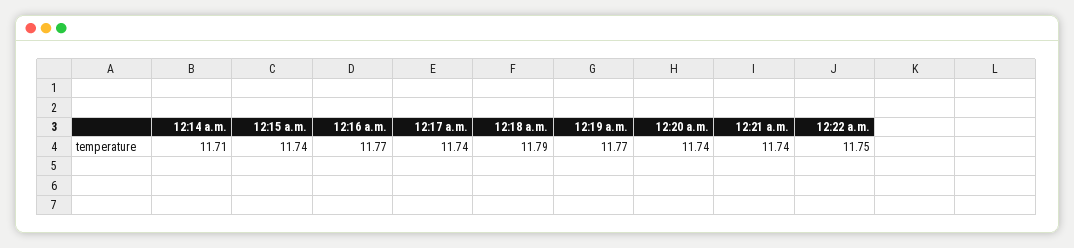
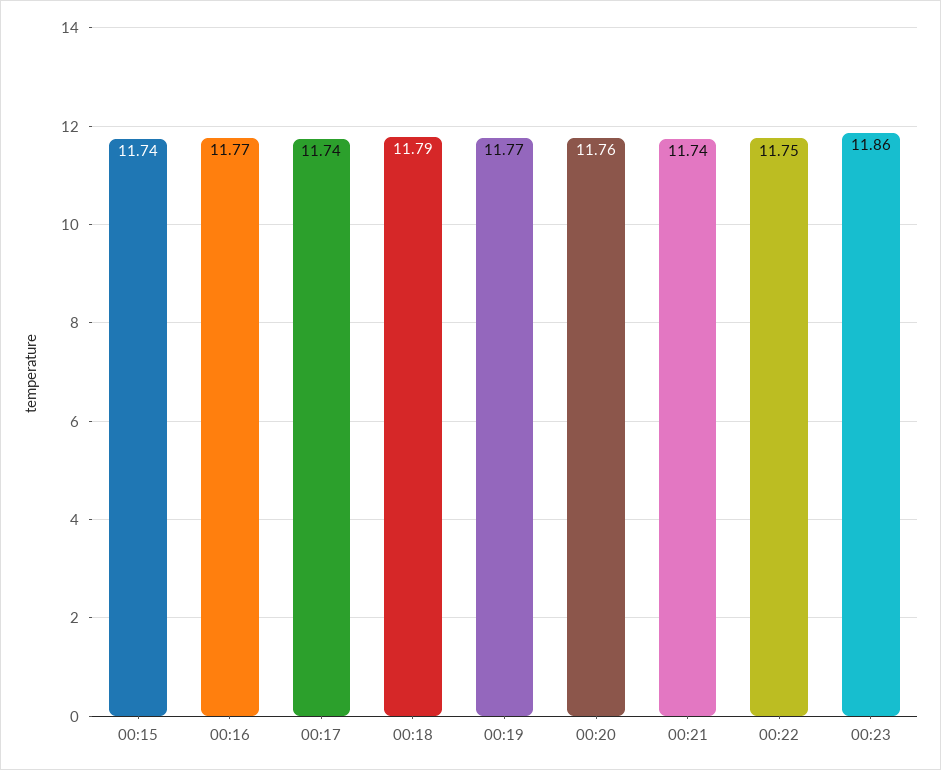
12:14 a.m.: 11.71 -> none
12:20 a.m.: 11.74 -> 11.76
00:23: none -> 11.86

